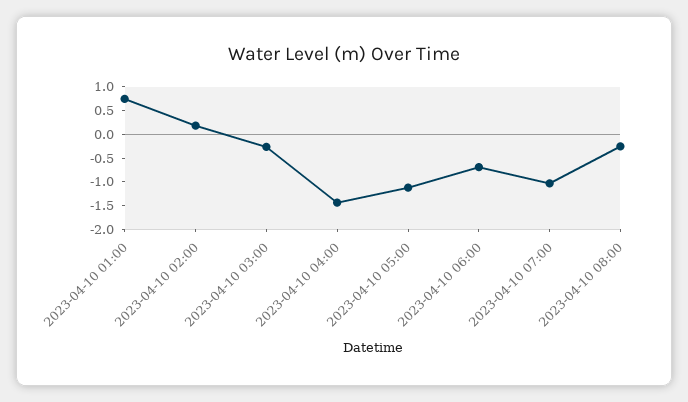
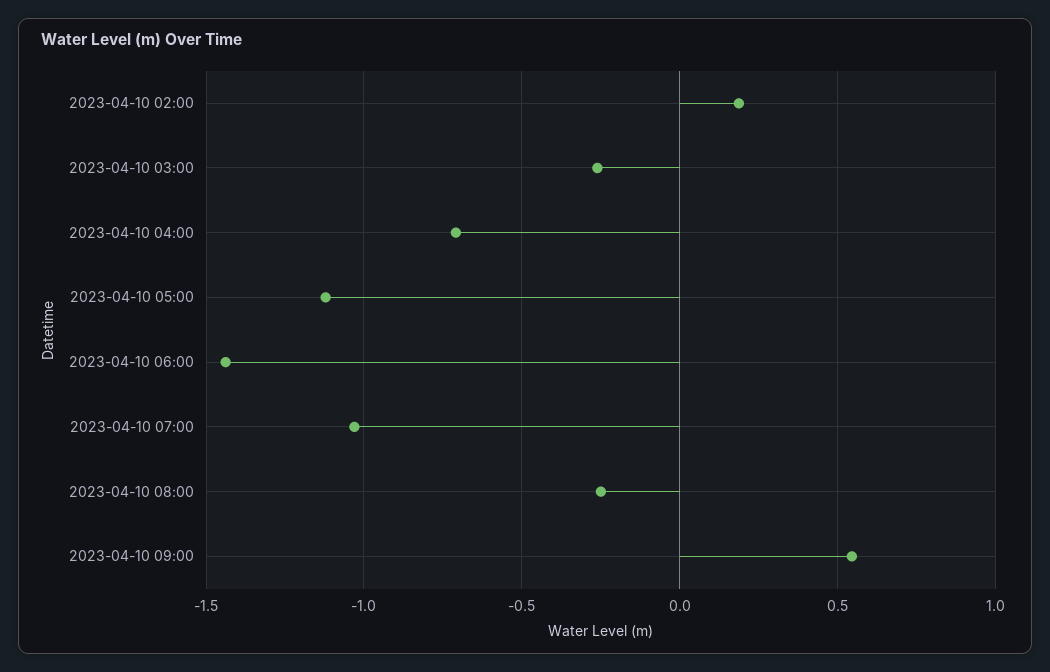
2023-04-10 01:00: 0.75 -> none
2023-04-10 04:00: -1.5 -> -0.7
2023-04-10 06:00: -0.75 -> -1.45
2023-04-10 09:00: none -> 0.55

